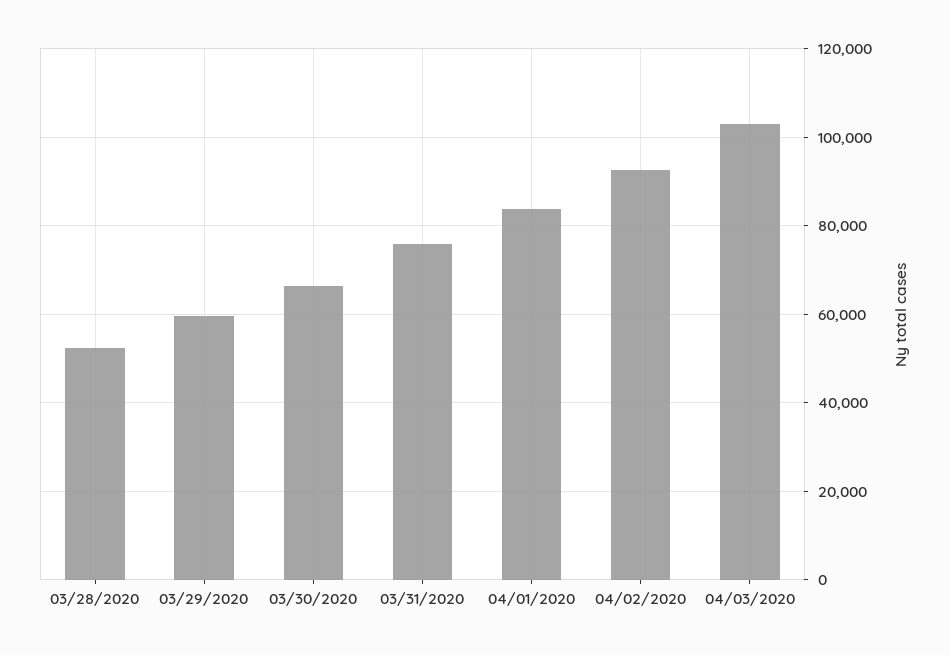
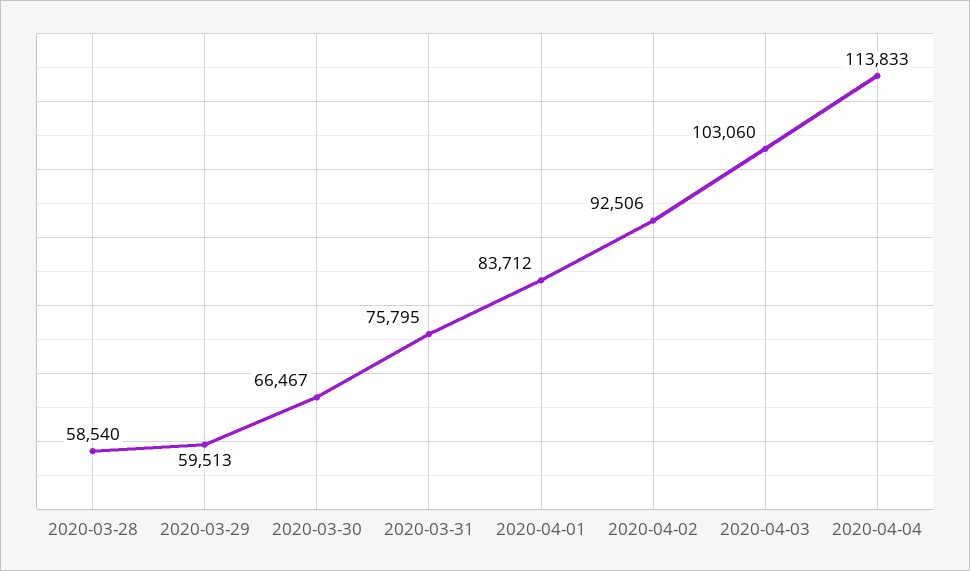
03/28/2020: 52000 -> 58540
2020-04-04: none -> 113833

